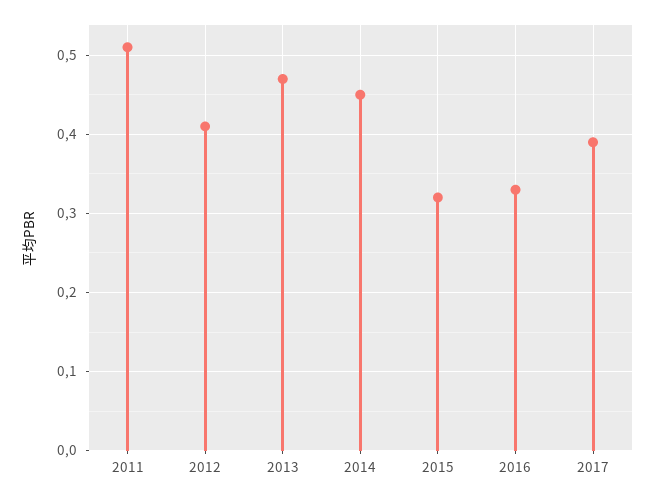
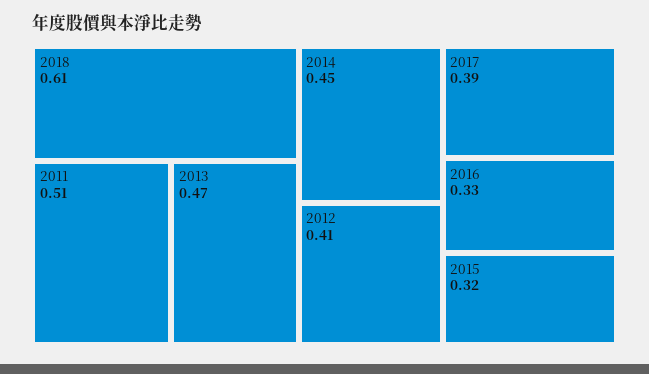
2018: none -> 0.61

